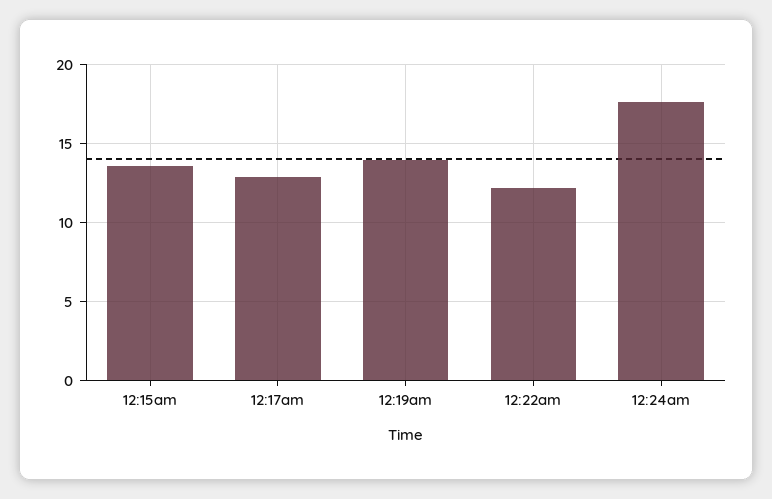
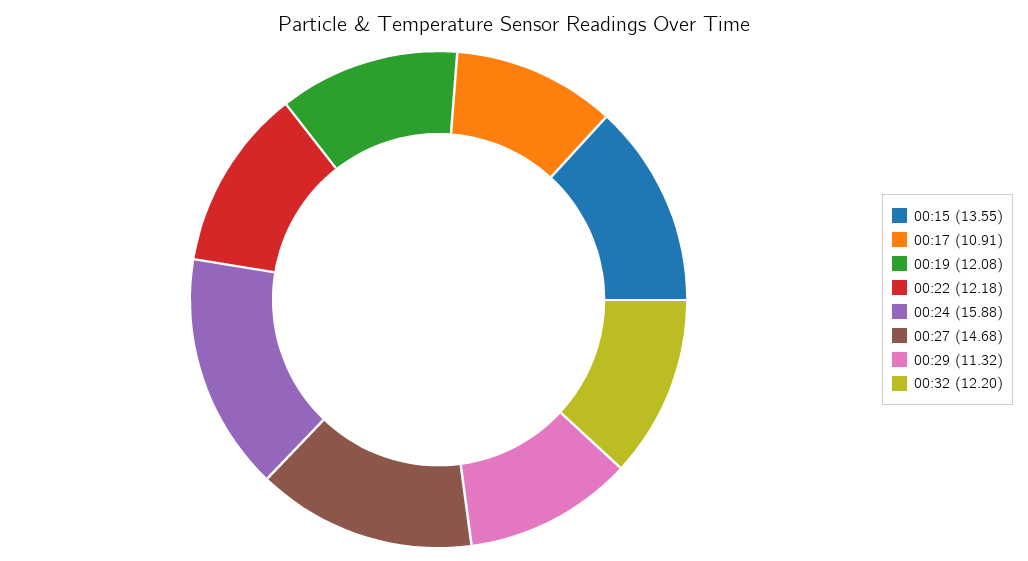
12:17am: 13 -> 10.91
12:19am: 14 -> 12.08
12:24am: 17.5 -> 15.88
00:27: none -> 14.68
00:29: none -> 11.32
00:32: none -> 12.2

